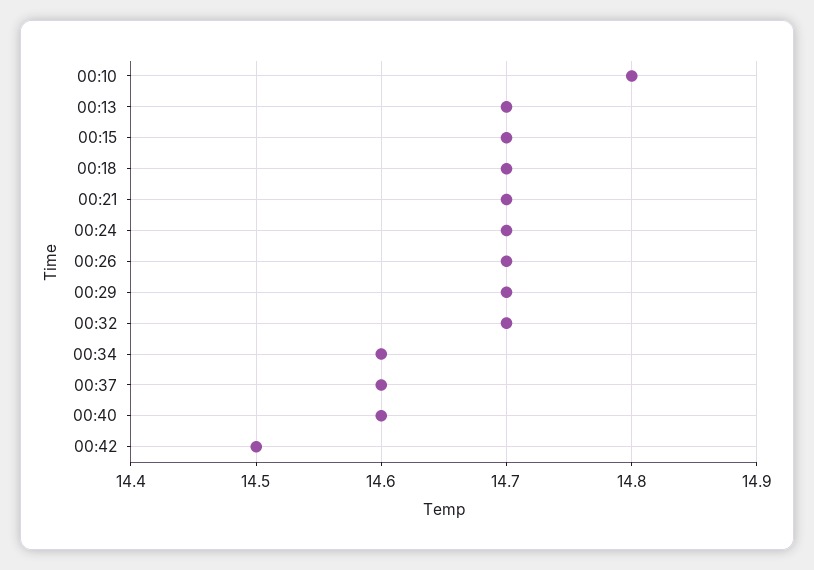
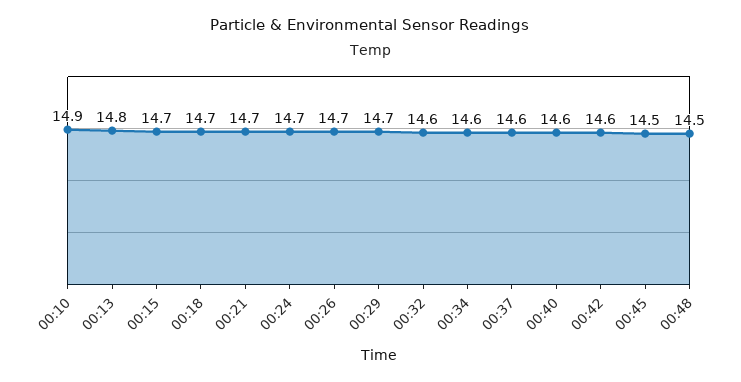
00:10: 14.8 -> 14.9
00:13: 14.7 -> 14.8
00:32: 14.7 -> 14.6
00:42: 14.5 -> 14.6
00:45: none -> 14.5
00:48: none -> 14.5

